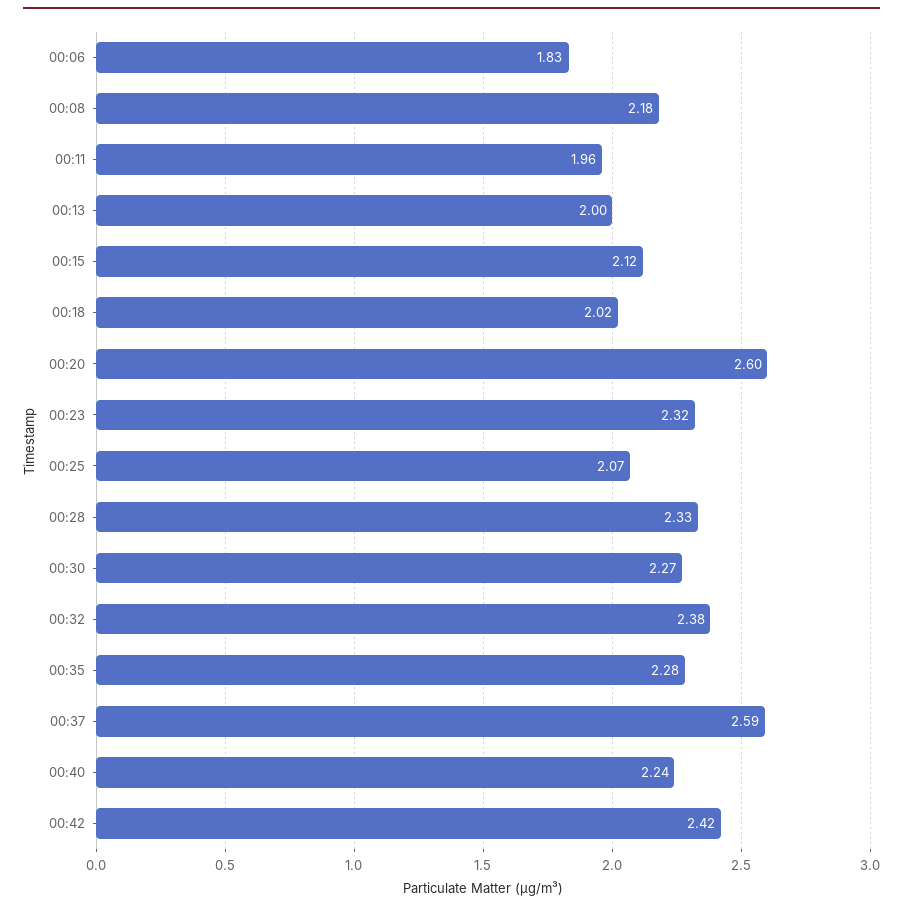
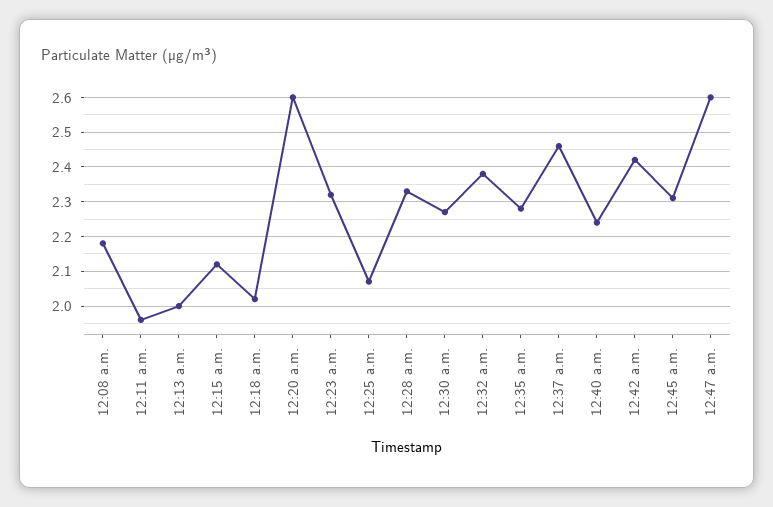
00:06: 1.83 -> none
00:37: 2.59 -> 2.45
12:45 a.m.: none -> 2.3
12:47 a.m.: none -> 2.6

